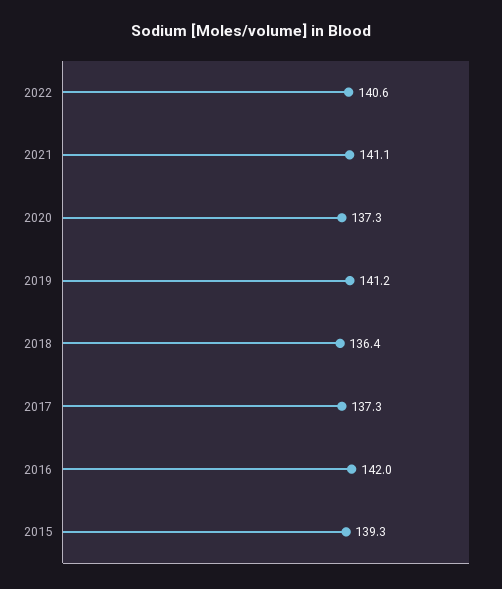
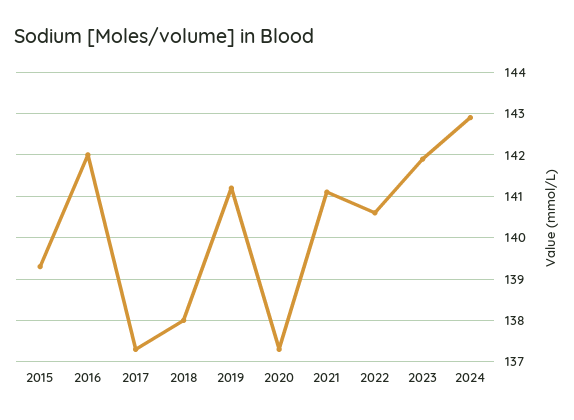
2018: 136.4 -> 138
2023: none -> 142
2024: none -> 143

